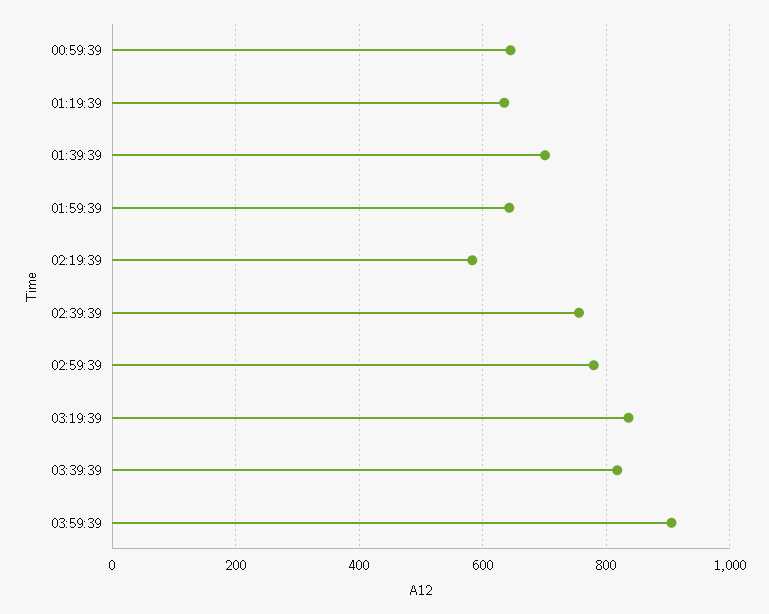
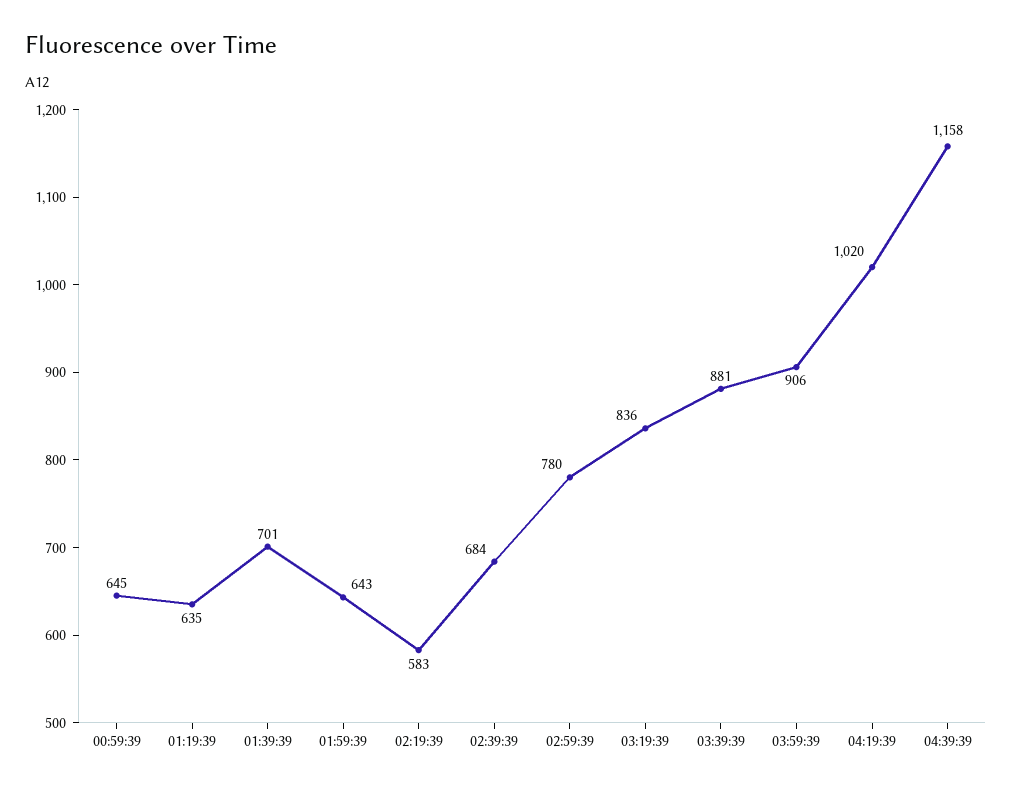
02:39:39: 760 -> 684
03:39:39: 820 -> 881
04:19:39: none -> 1020
04:39:39: none -> 1158

